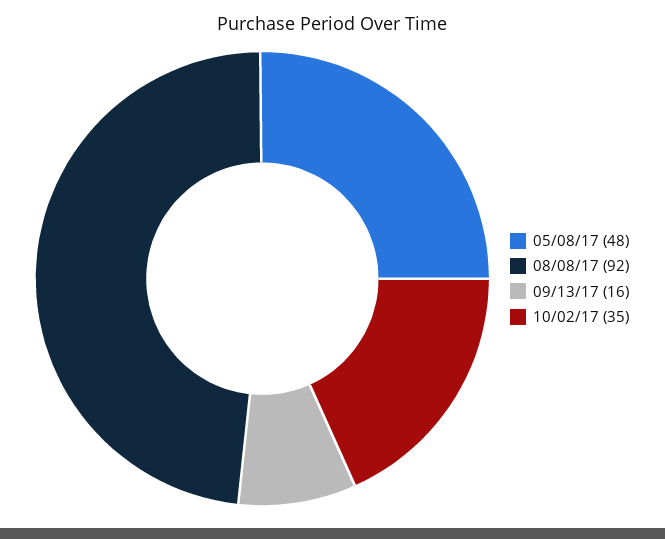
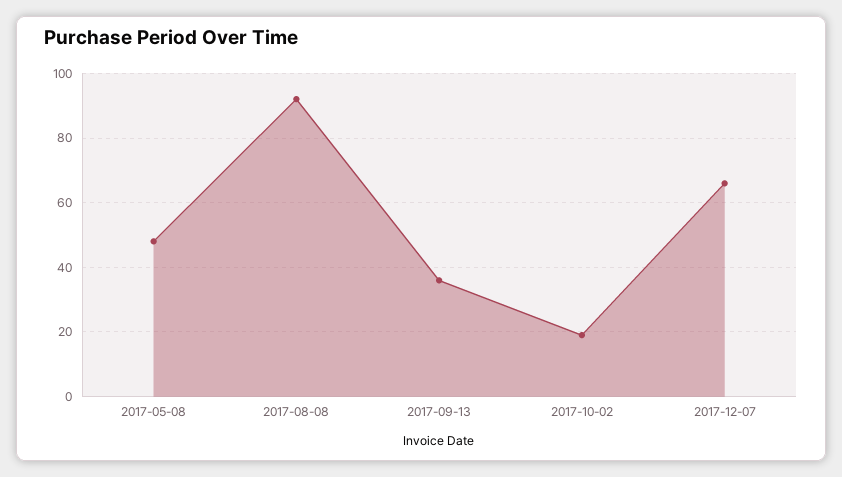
09/13/17: 16 -> 35
10/02/17: 35 -> 20
2017-12-07: none -> 65

